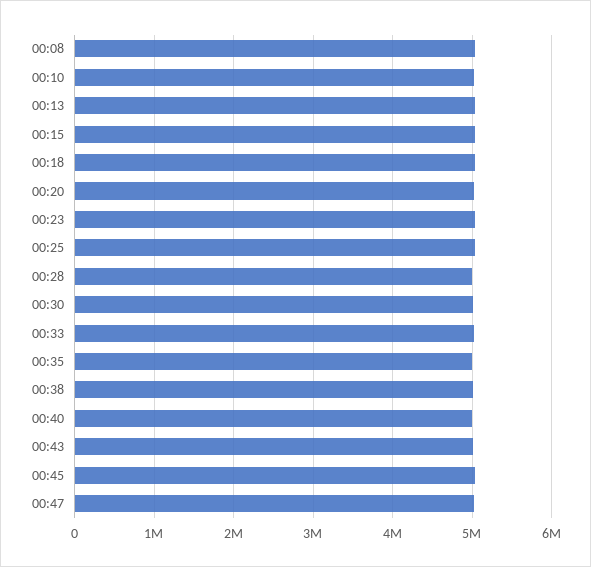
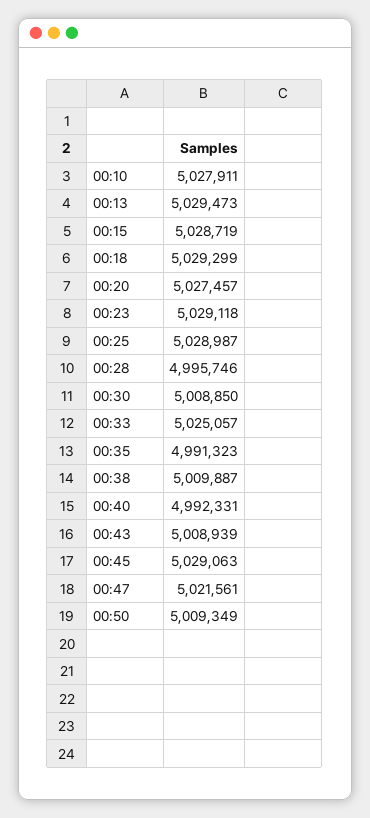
00:08: 5000000 -> none
00:50: none -> 5009349

